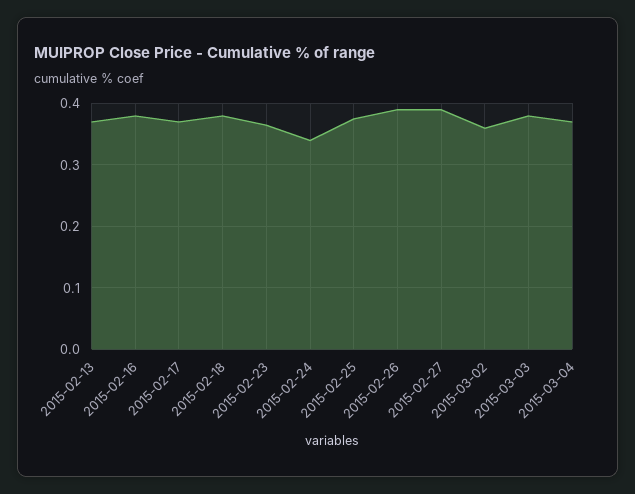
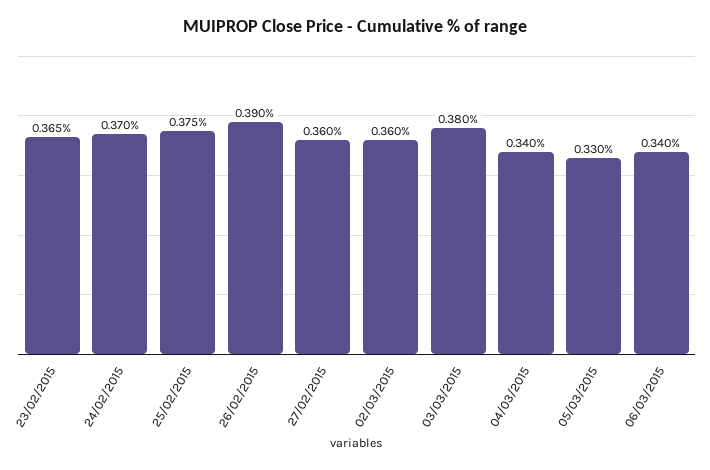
2015-02-13: 0.37 -> none
2015-02-16: 0.38 -> none
2015-02-17: 0.37 -> none
2015-02-18: 0.38 -> none
2015-02-24: 0.34 -> 0.37
2015-02-27: 0.39 -> 0.36
2015-03-04: 0.37 -> 0.34
05/03/2015: none -> 0.33
06/03/2015: none -> 0.34

